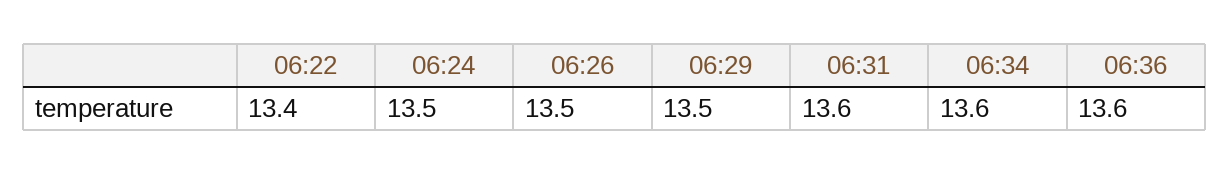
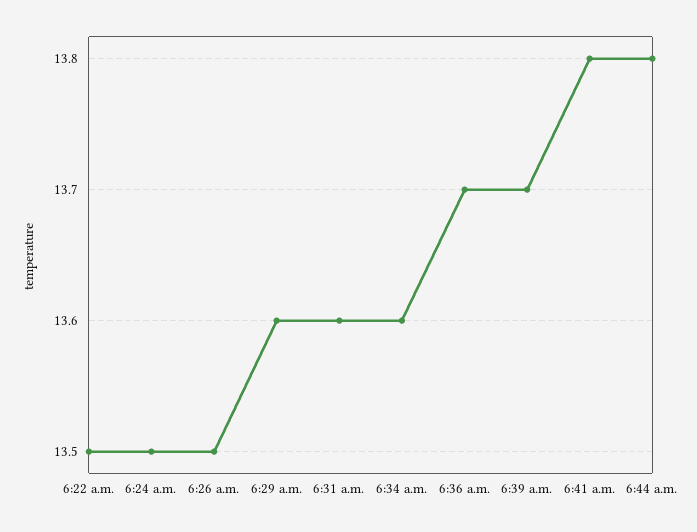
06:22: 13.4 -> 13.5
06:29: 13.5 -> 13.6
06:36: 13.6 -> 13.7
6:39 a.m.: none -> 13.7
6:41 a.m.: none -> 13.8
6:44 a.m.: none -> 13.8

